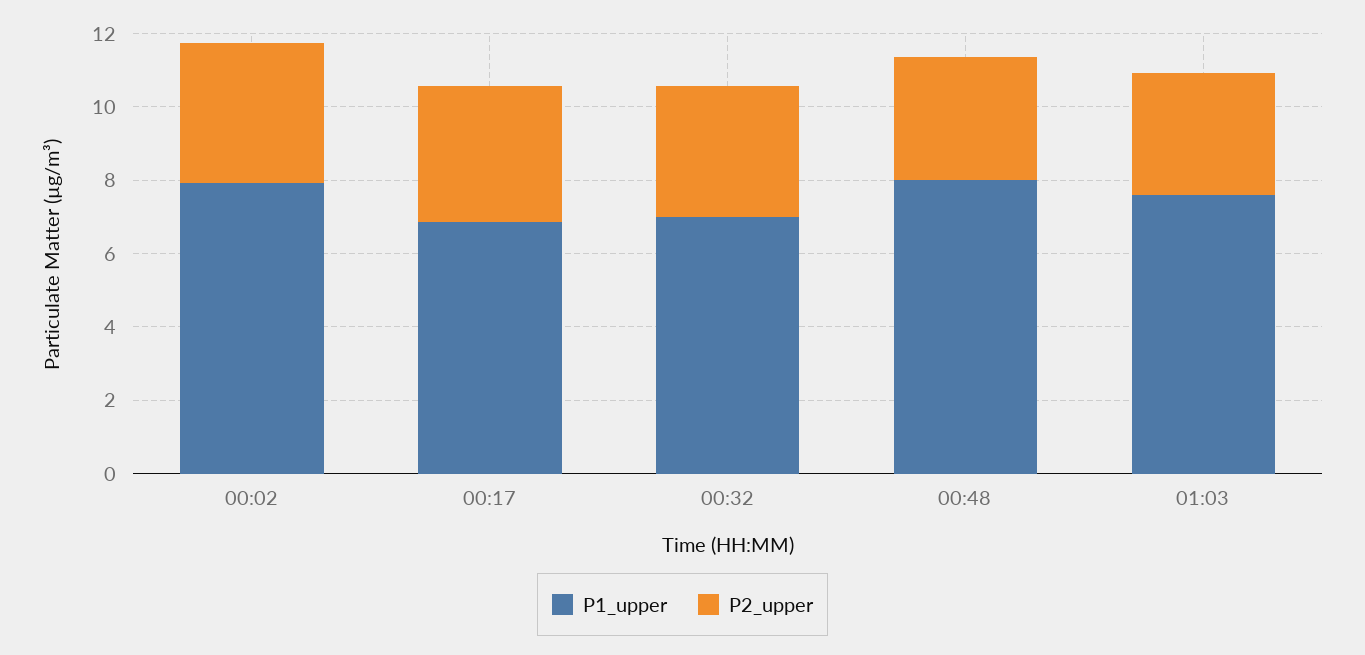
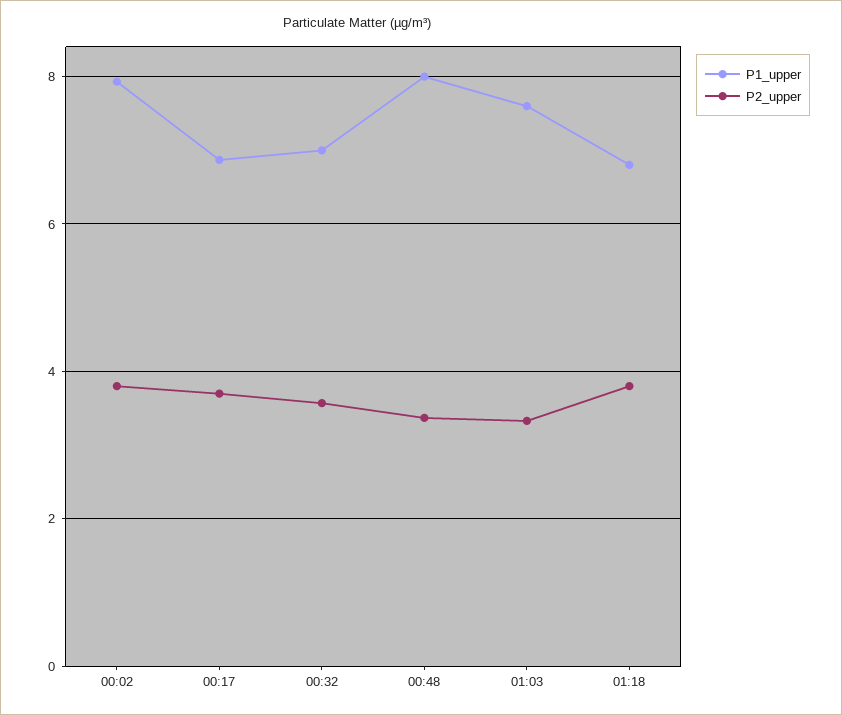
P1_upper, 01:18: none -> 6.8
P2_upper, 01:18: none -> 3.8

